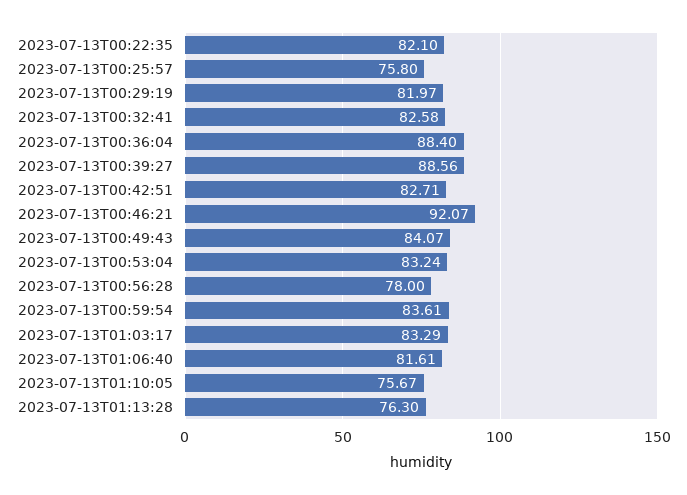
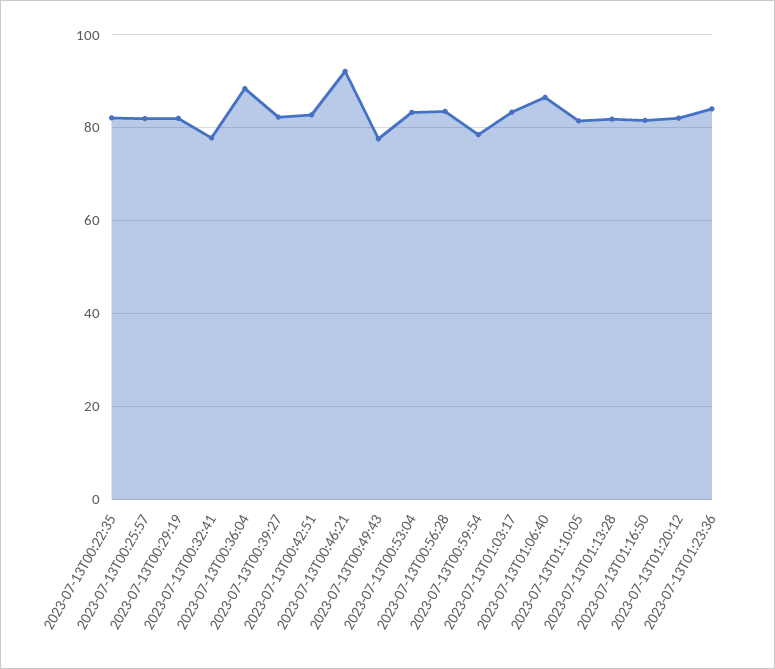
2023-07-13T00:25:57: 75.8 -> 82
2023-07-13T00:32:41: 82.58 -> 78
2023-07-13T00:39:27: 88.56 -> 82
2023-07-13T00:49:43: 84.07 -> 78
2023-07-13T00:56:28: 78 -> 84
2023-07-13T00:59:54: 83.61 -> 78
2023-07-13T01:06:40: 81.61 -> 86
2023-07-13T01:10:05: 75.67 -> 82
2023-07-13T01:13:28: 76.3 -> 82
2023-07-13T01:16:50: none -> 82
2023-07-13T01:20:12: none -> 82
2023-07-13T01:23:36: none -> 84

